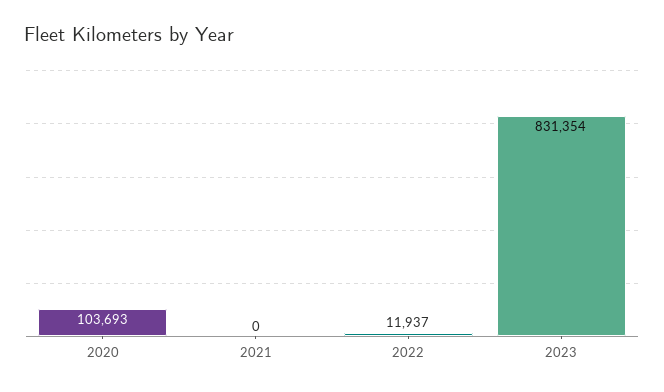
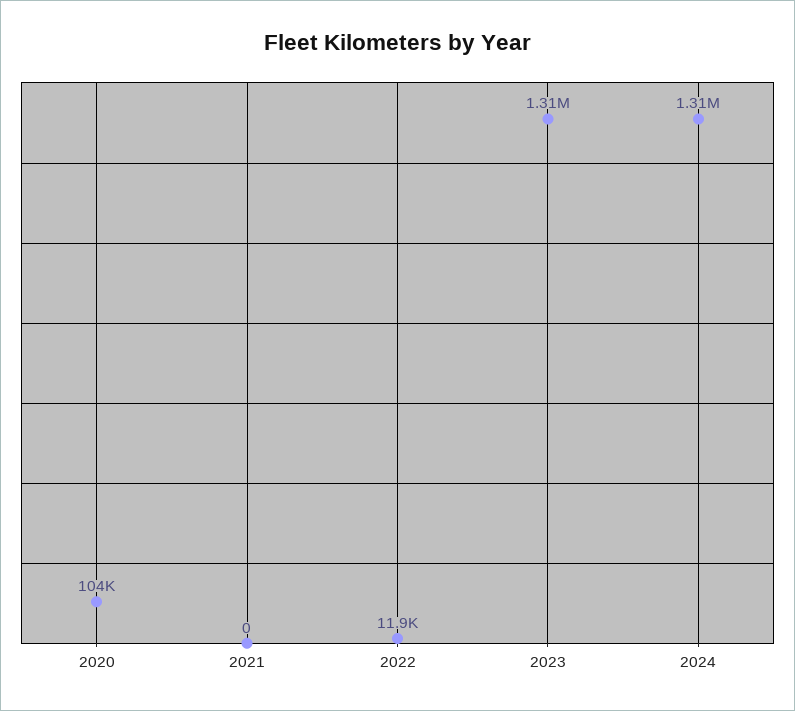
2023: 831354 -> 1310000
2024: none -> 1310000

